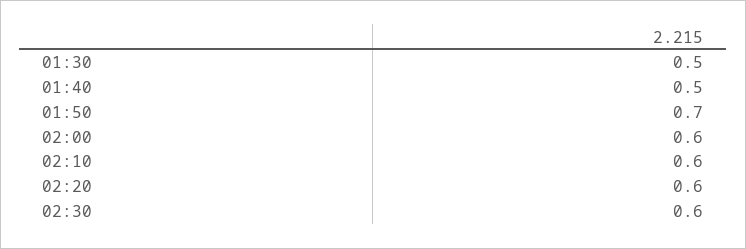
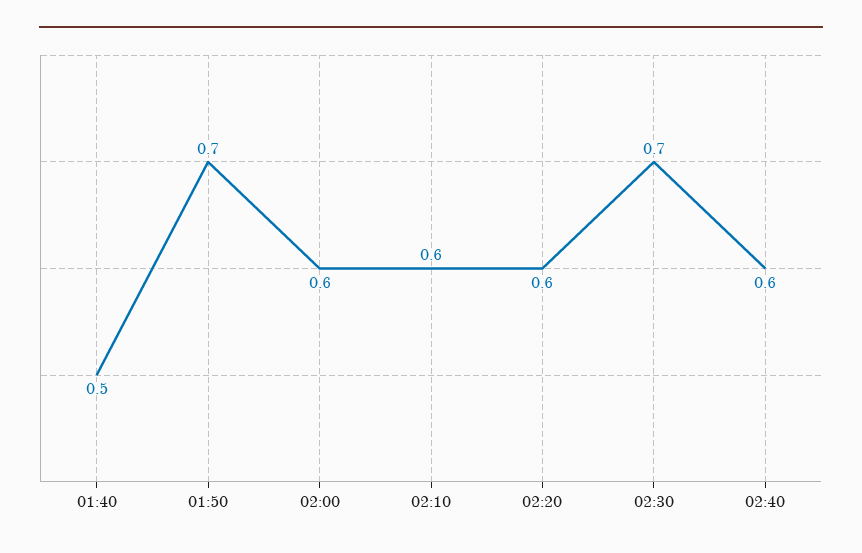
01:30: 0.5 -> none
02:30: 0.6 -> 0.7
02:40: none -> 0.6

